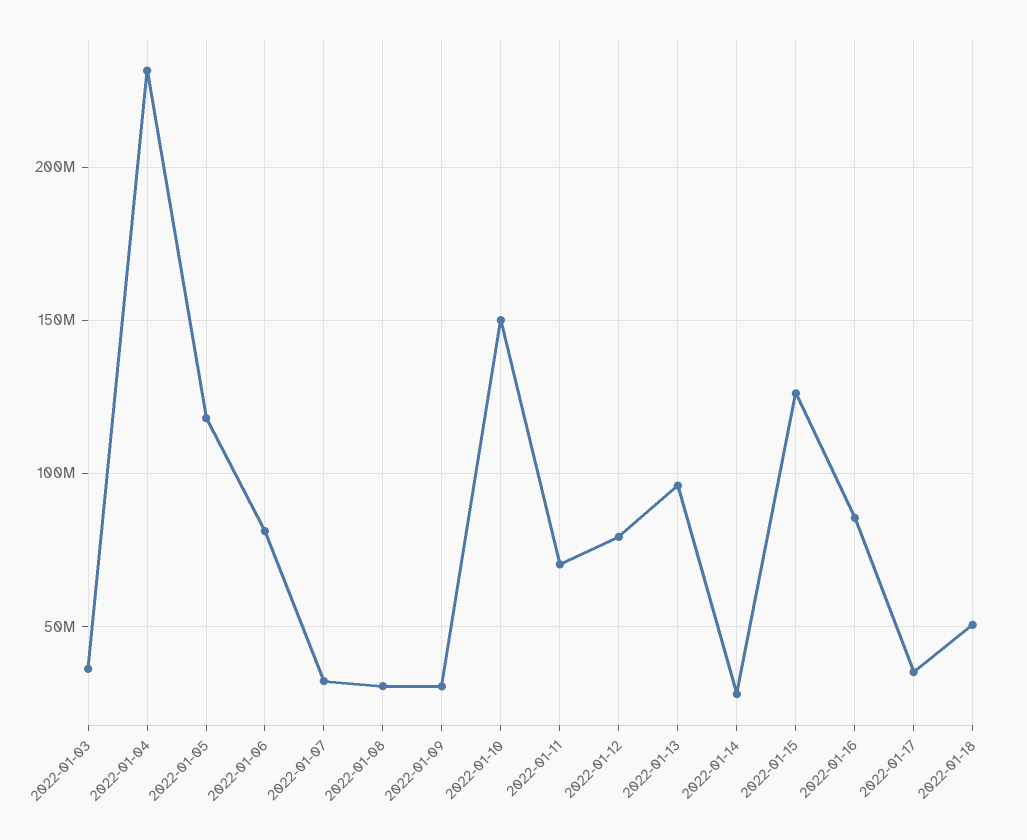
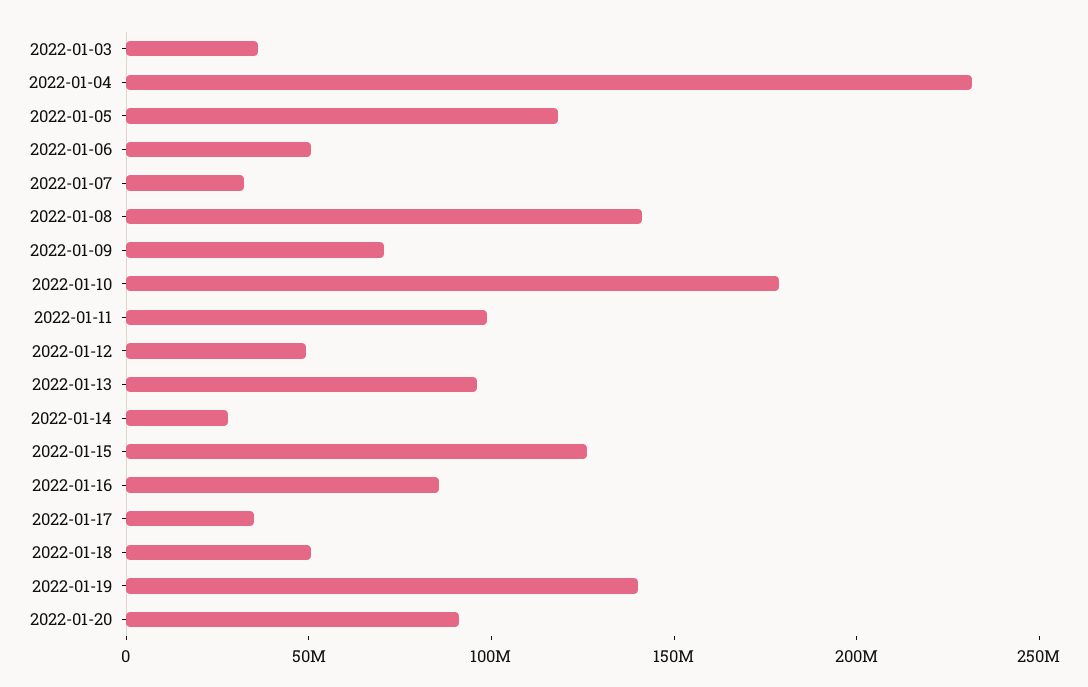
2022-01-06: 80000000 -> 50000000
2022-01-08: 30000000 -> 140000000
2022-01-09: 30000000 -> 70000000
2022-01-10: 150000000 -> 180000000
2022-01-11: 70000000 -> 100000000
2022-01-12: 80000000 -> 50000000
2022-01-19: none -> 140000000
2022-01-20: none -> 90000000

